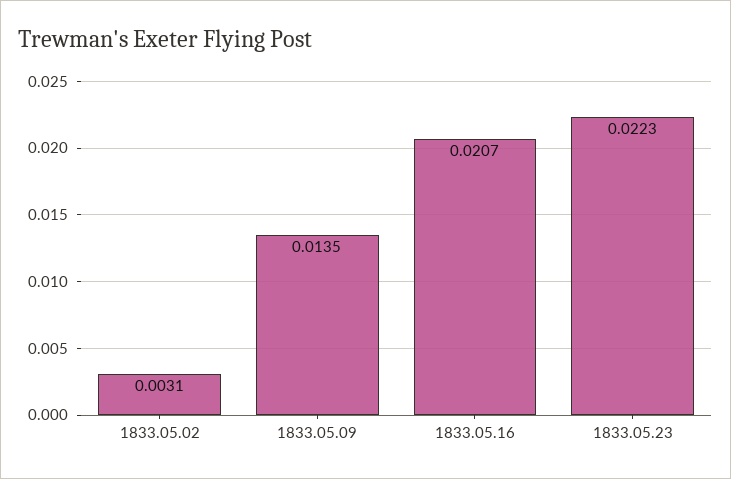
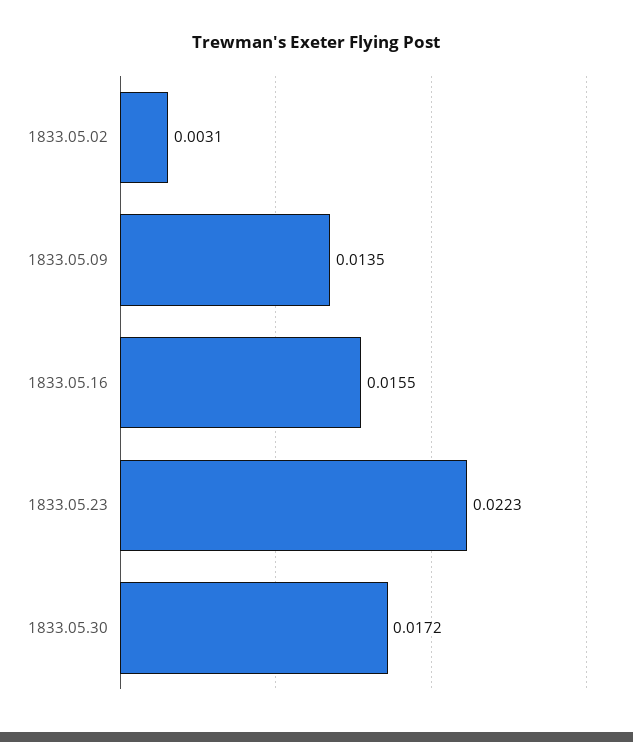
1833.05.16: 0.0207 -> 0.0155
1833.05.30: none -> 0.0172

